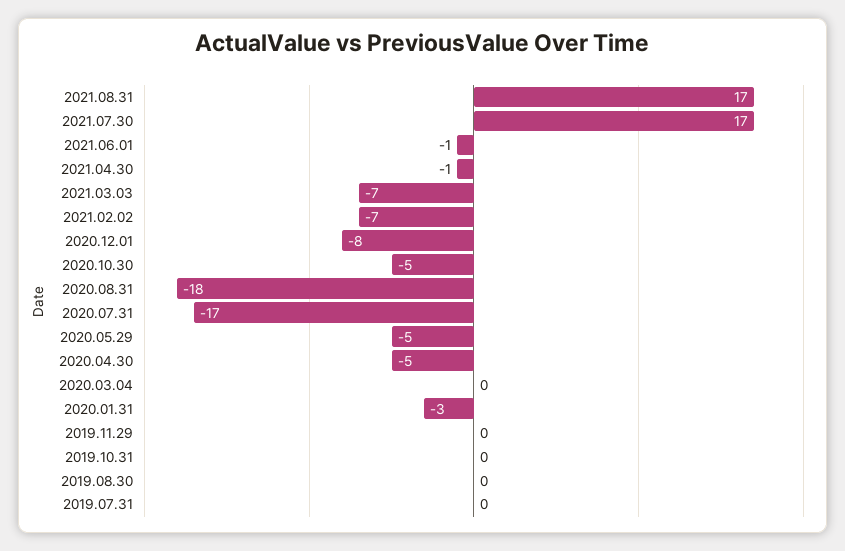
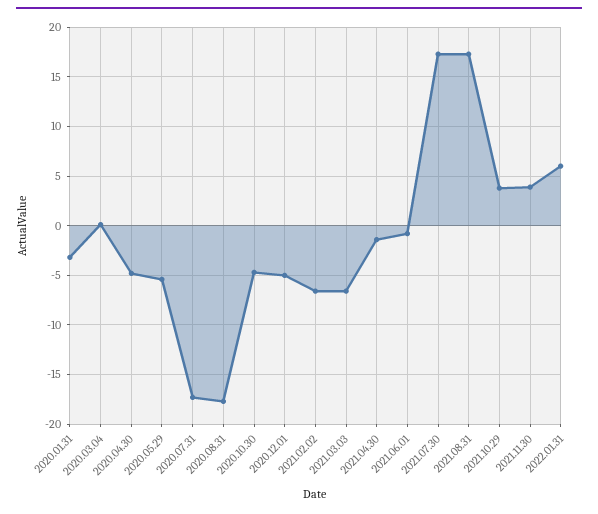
2020.12.01: -8 -> -5
2019.11.29: 0 -> none
2019.10.31: 0 -> none
2019.08.30: 0 -> none
2019.07.31: 0 -> none
2021.10.29: none -> 4
2021.11.30: none -> 4
2022.01.31: none -> 6

